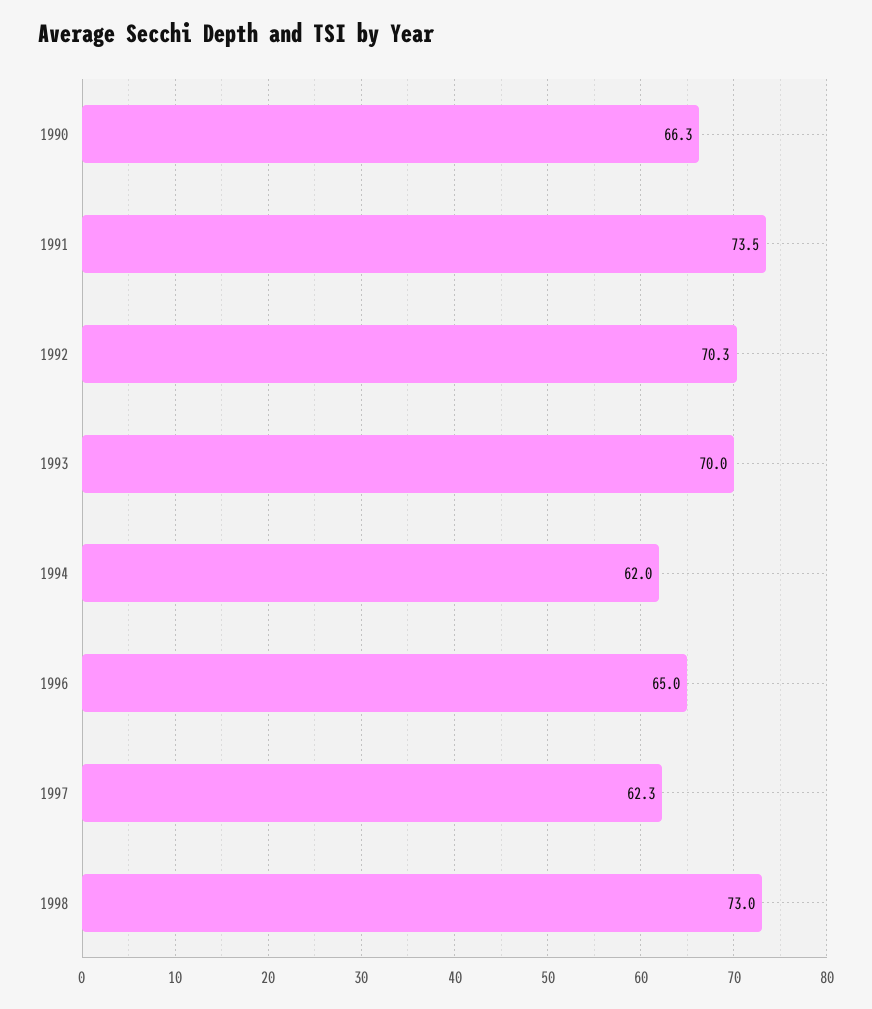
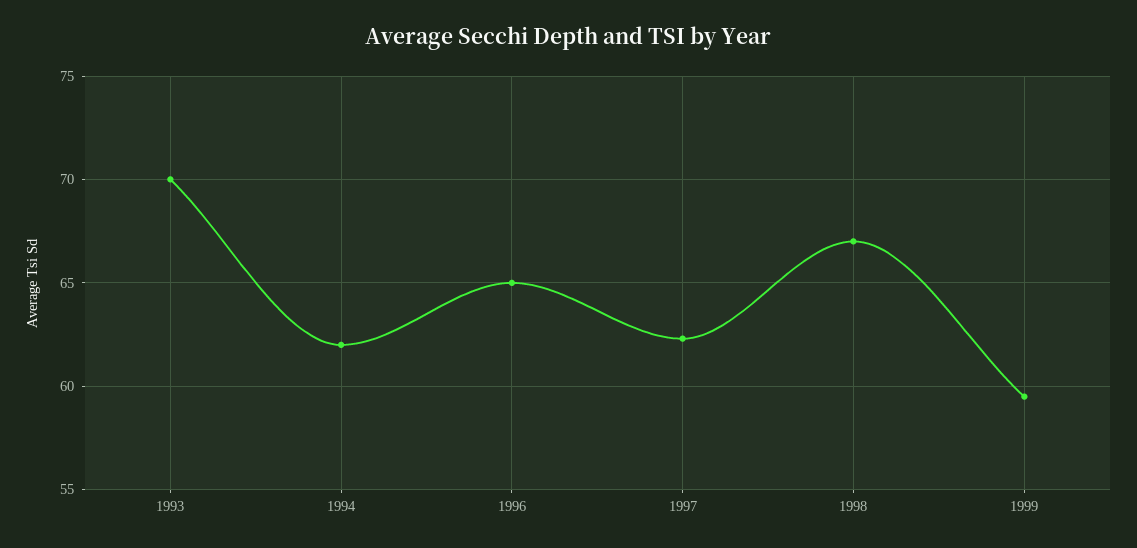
1990: 66.3 -> none
1991: 73.5 -> none
1992: 70.3 -> none
1998: 73 -> 67
1999: none -> 59.5

